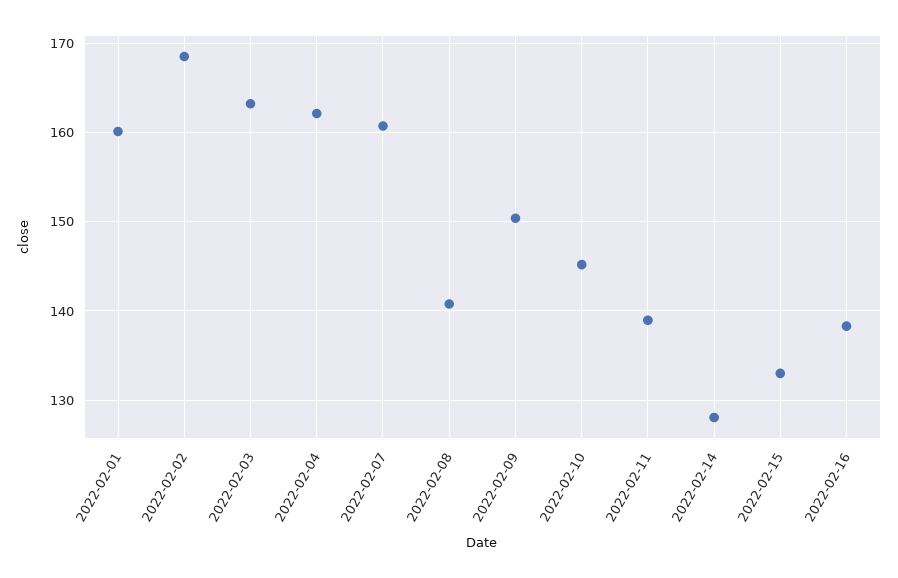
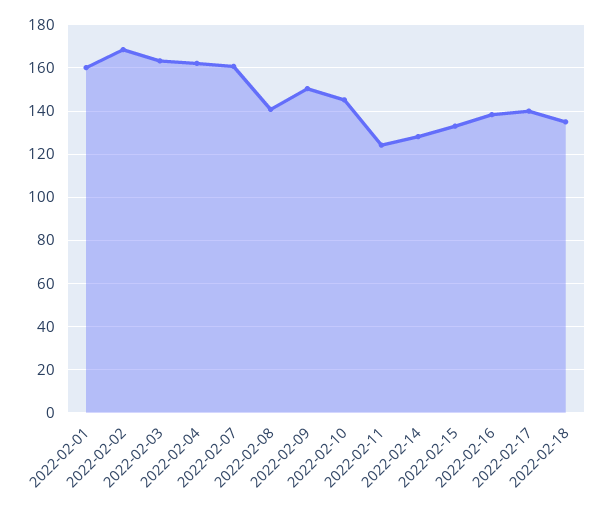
2022-02-11: 139 -> 125
2022-02-17: none -> 140
2022-02-18: none -> 135

